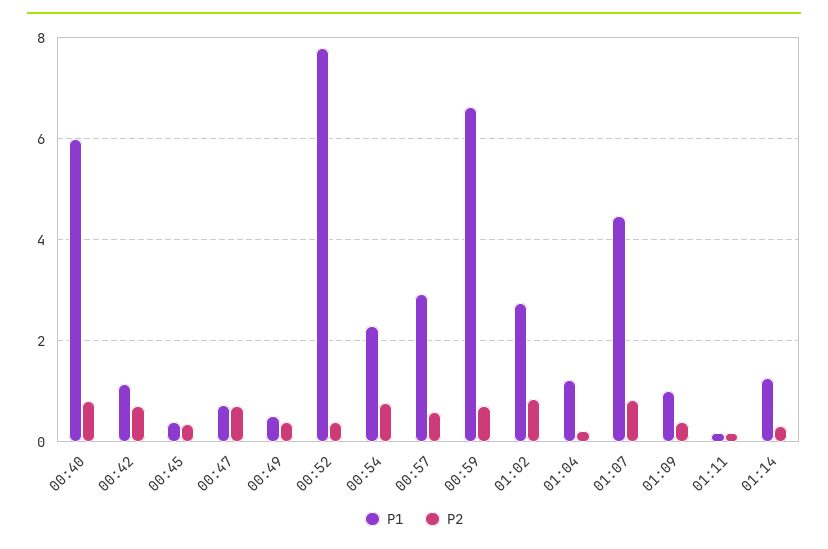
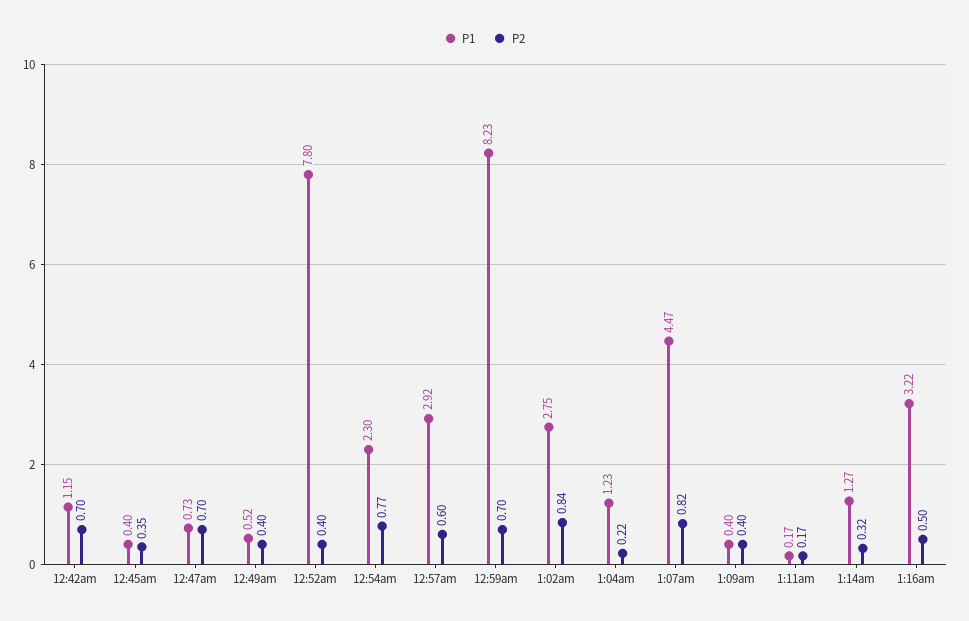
P1, 00:40: 6 -> none
P2, 00:40: 0.8 -> none
P1, 00:59: 6.6 -> 8.23
P1, 01:09: 1 -> 0.4
P1, 1:16am: none -> 3.22
P2, 1:16am: none -> 0.5

